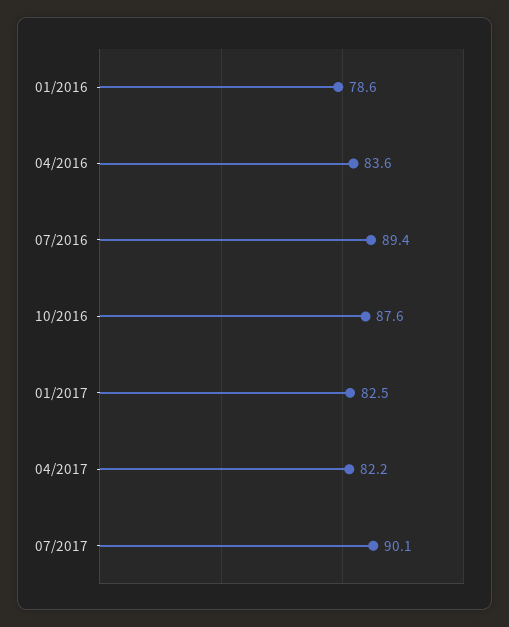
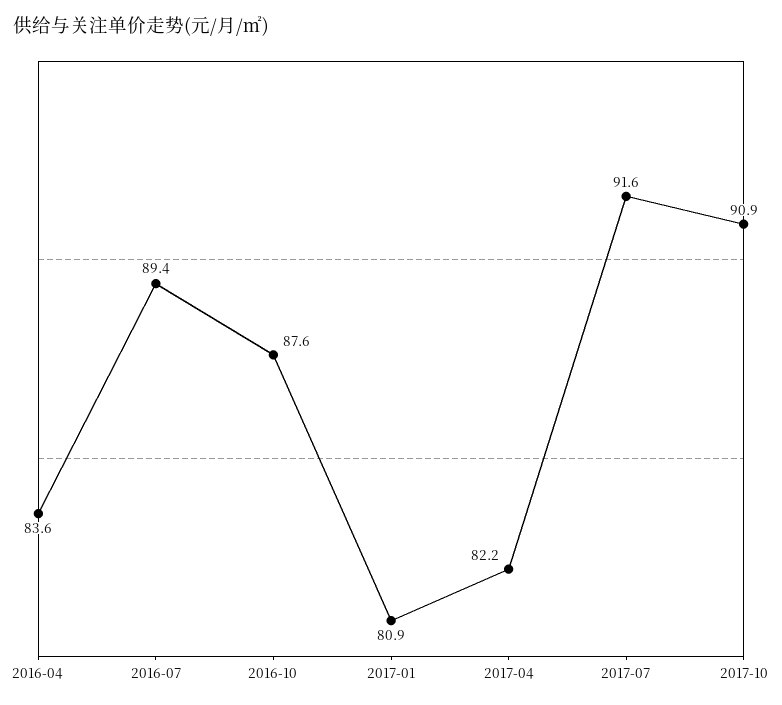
01/2016: 78.6 -> none
01/2017: 82.5 -> 80.9
07/2017: 90.1 -> 91.6
2017-10: none -> 90.9

